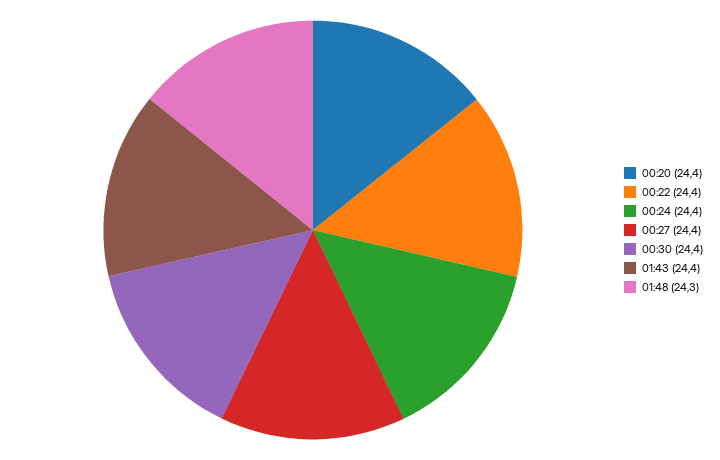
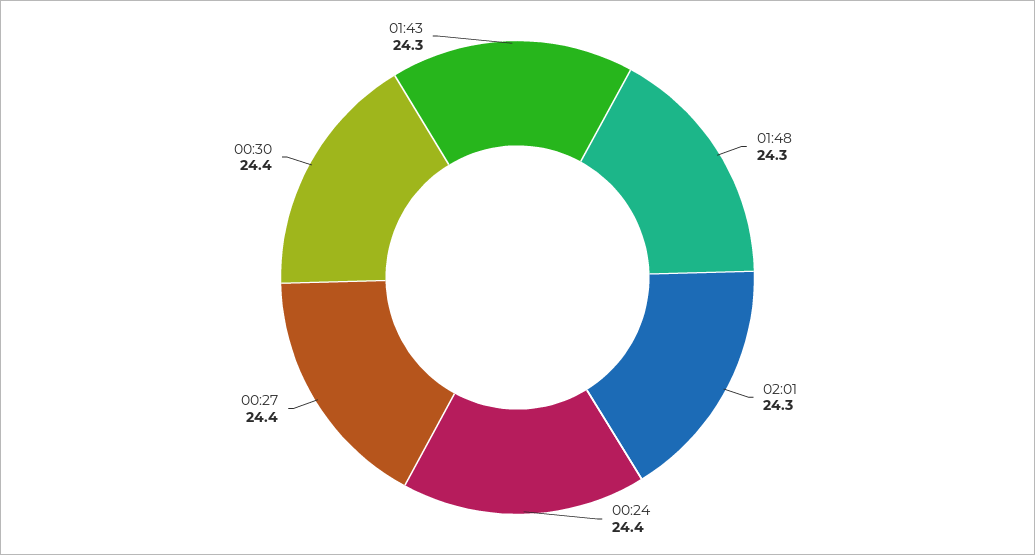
00:20: 24.4 -> none
00:22: 24.4 -> none
01:43: 24.4 -> 24.3
02:01: none -> 24.3

